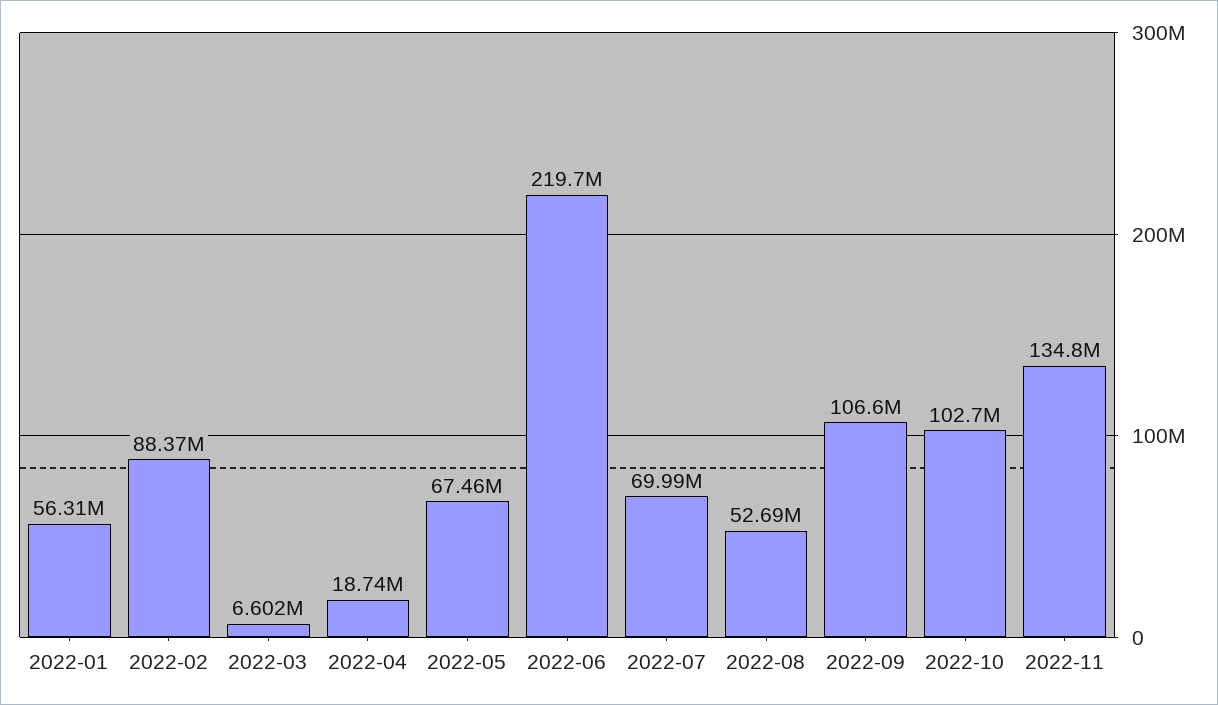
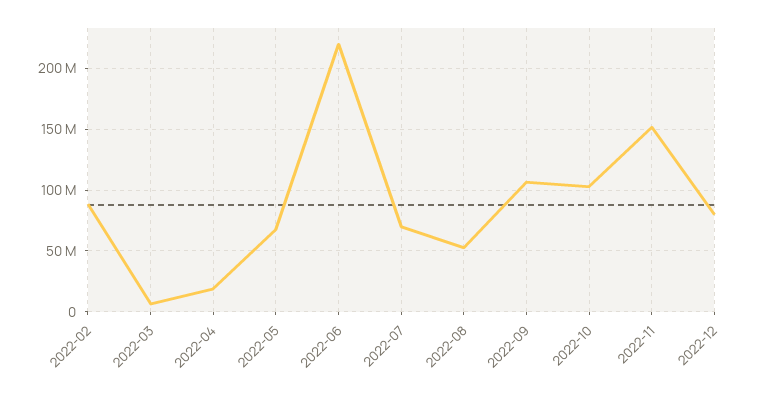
2022-01: 56310000 -> none
2022-11: 134800000 -> 150000000
2022-12: none -> 80000000

